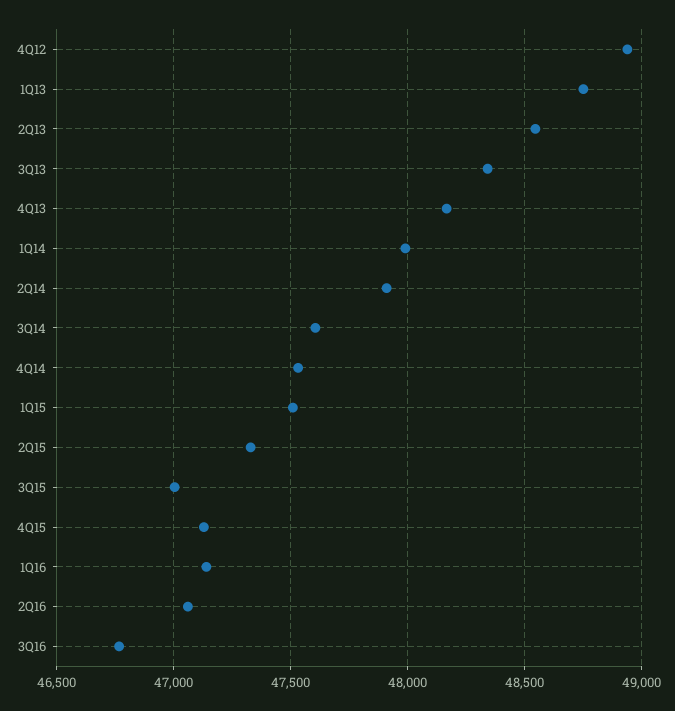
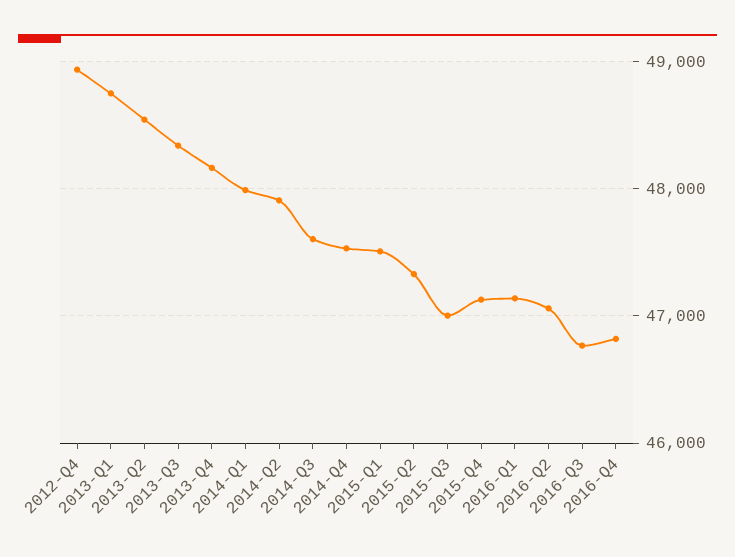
2016-Q4: none -> 46800

